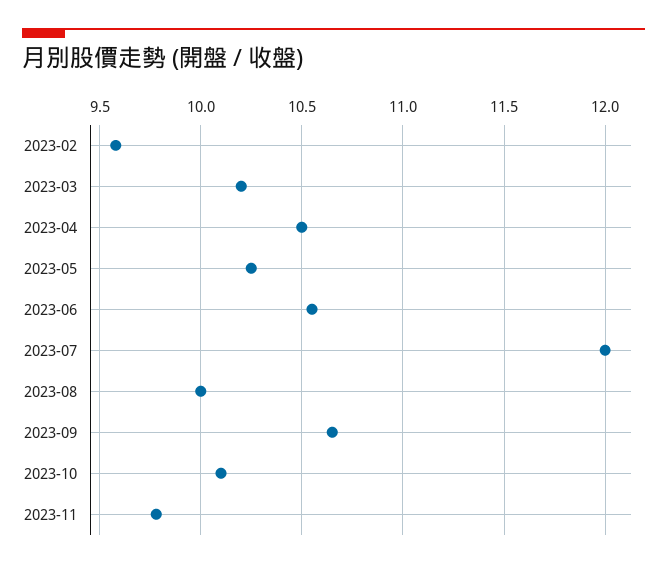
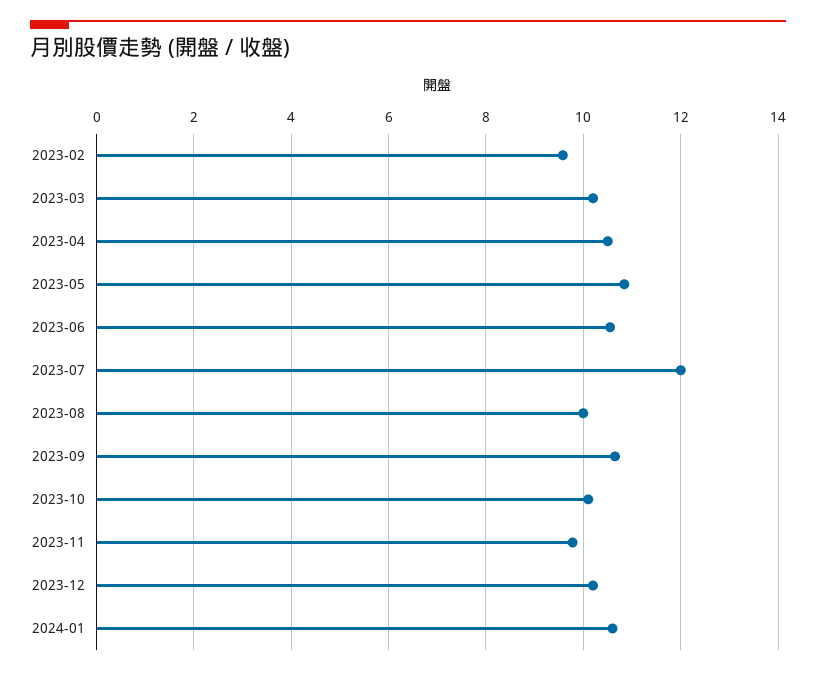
2023-05: 10.25 -> 10.8
2023-12: none -> 10.2
2024-01: none -> 10.6

